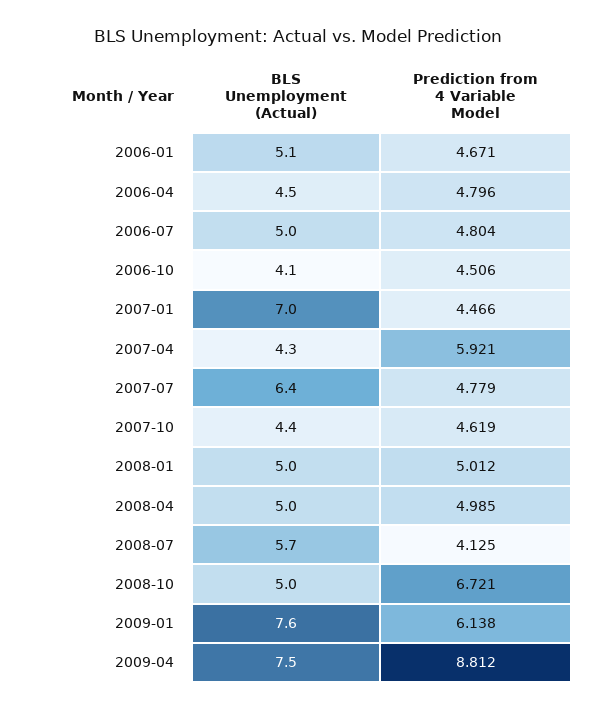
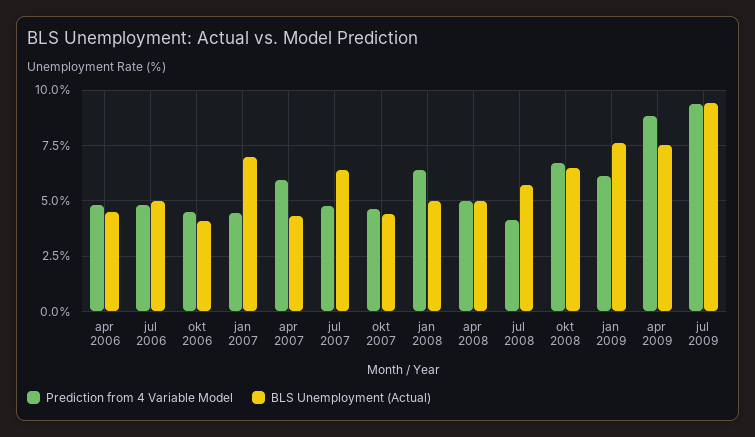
BLS Unemployment (Actual), 2006-01: 5.1 -> none
Prediction from 4 Variable Model, 2006-01: 4.671 -> none
Prediction from 4 Variable Model, 2008-01: 5.012 -> 6.5
BLS Unemployment (Actual), 2008-10: 5 -> 6.5
Prediction from 4 Variable Model, jul 2009: none -> 9.5
BLS Unemployment (Actual), jul 2009: none -> 9.5

